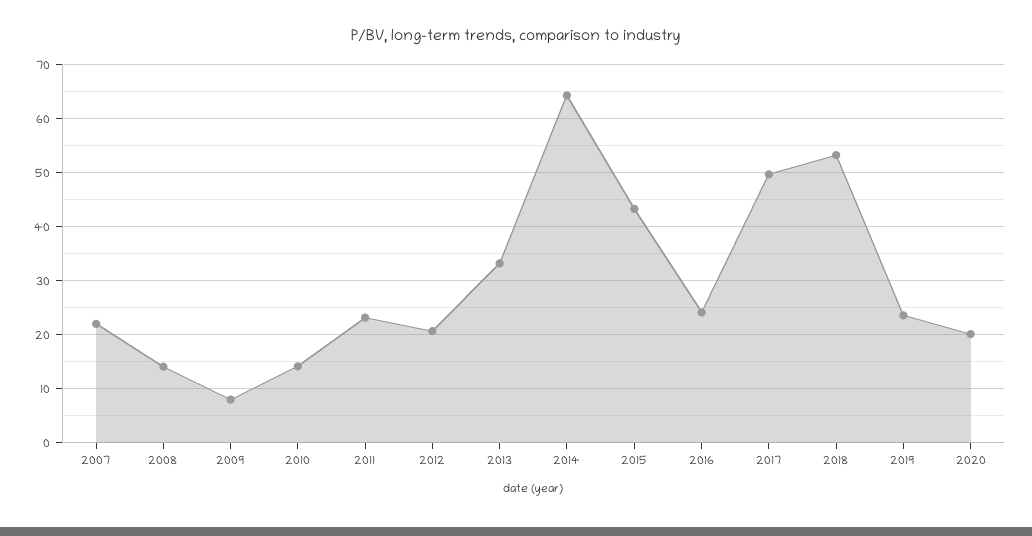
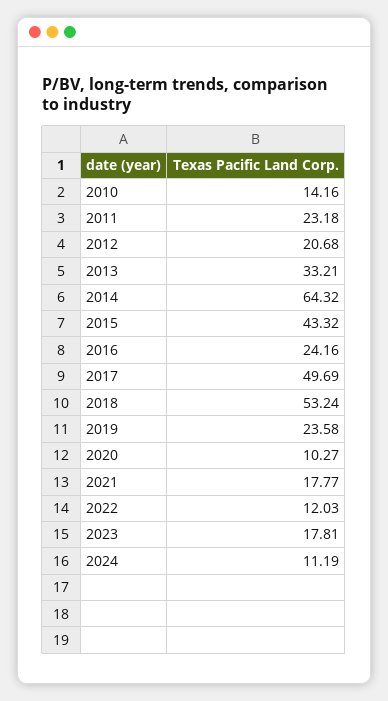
2007: 22 -> none
2008: 14 -> none
2009: 8 -> none
2020: 20 -> 10.27
2021: none -> 17.77
2022: none -> 12.03
2023: none -> 17.81
2024: none -> 11.19

